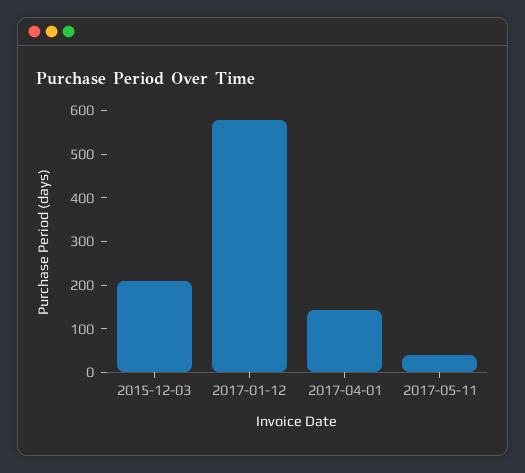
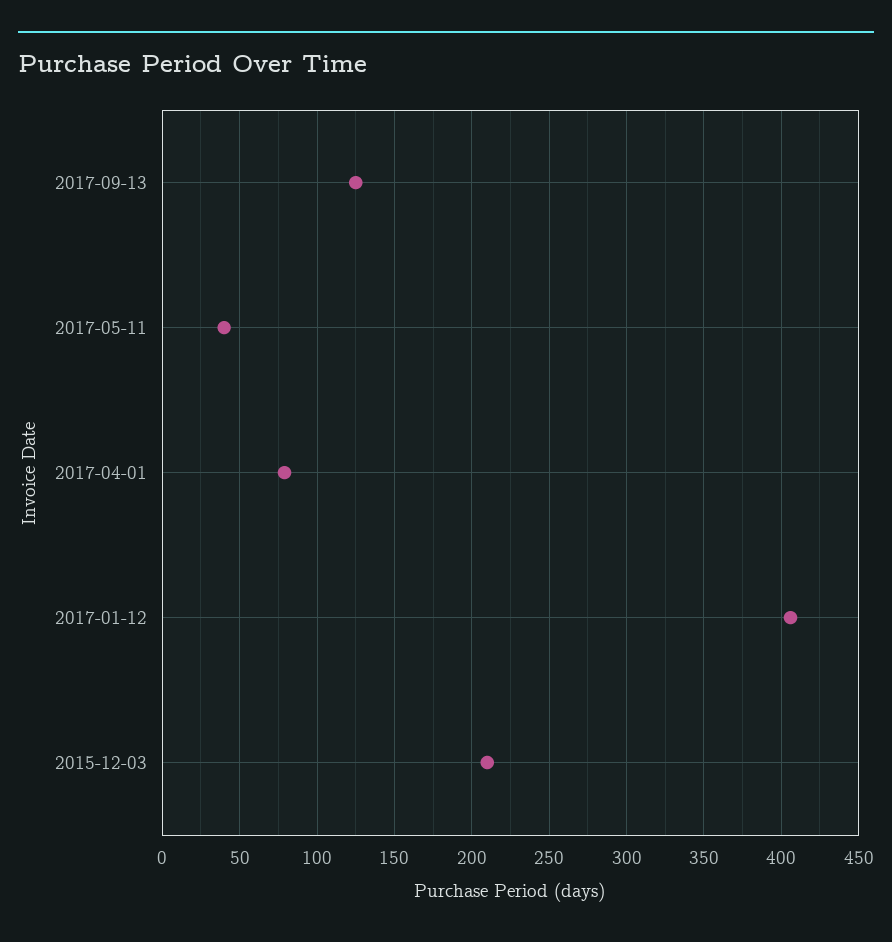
2017-01-12: 580 -> 405
2017-04-01: 140 -> 80
2017-09-13: none -> 125

